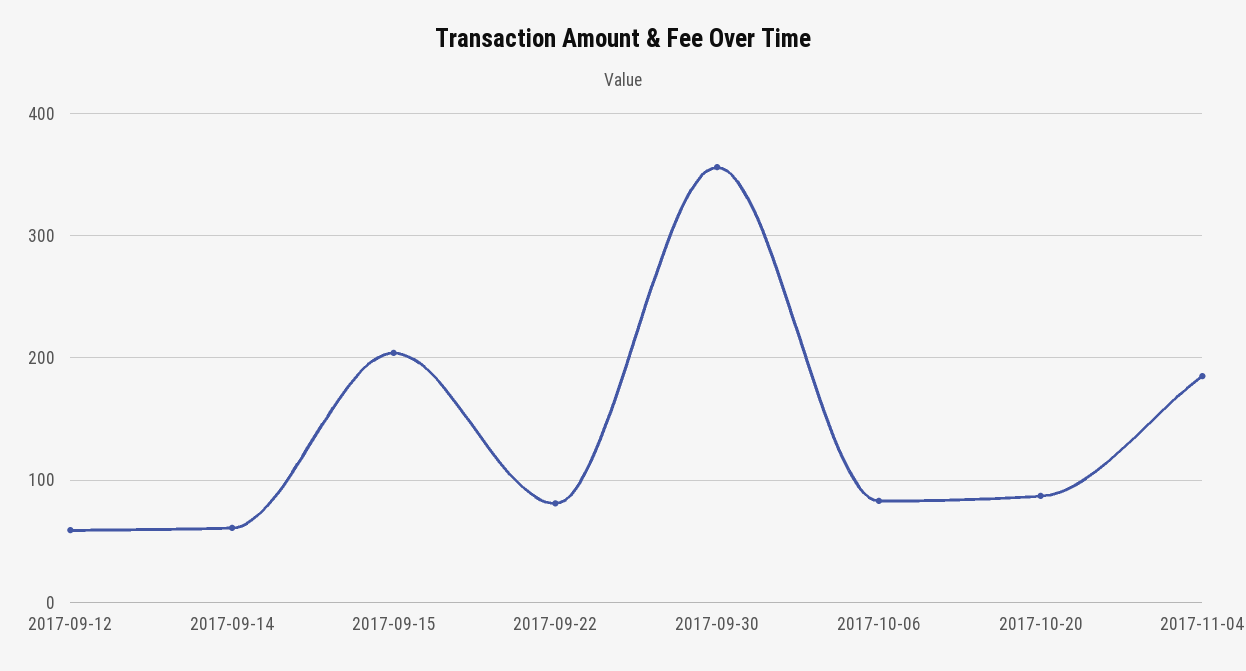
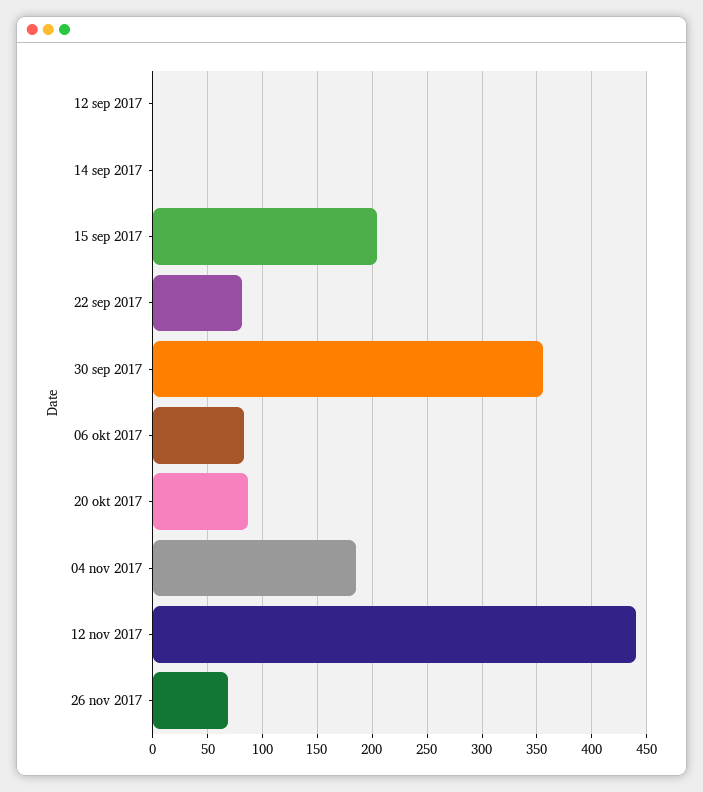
2017-09-12: 60 -> 0
2017-09-14: 60 -> 0
12 nov 2017: none -> 440
26 nov 2017: none -> 70

